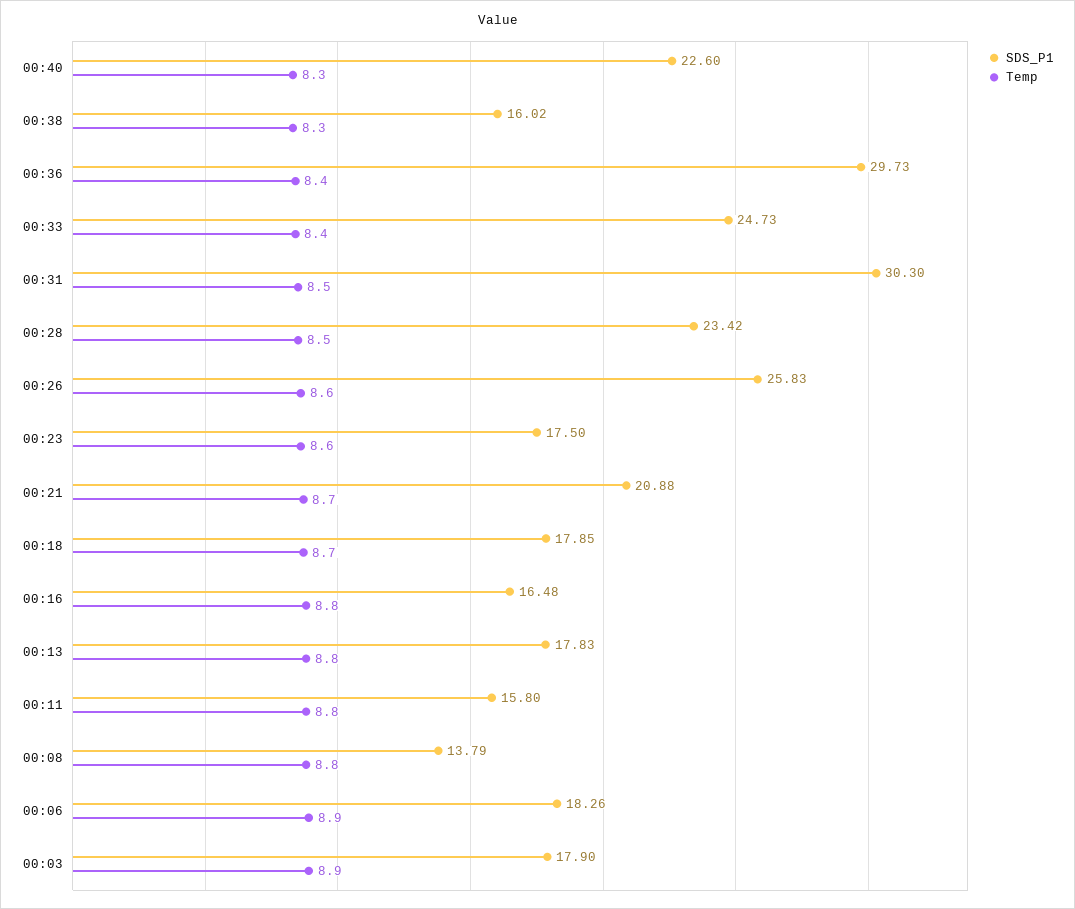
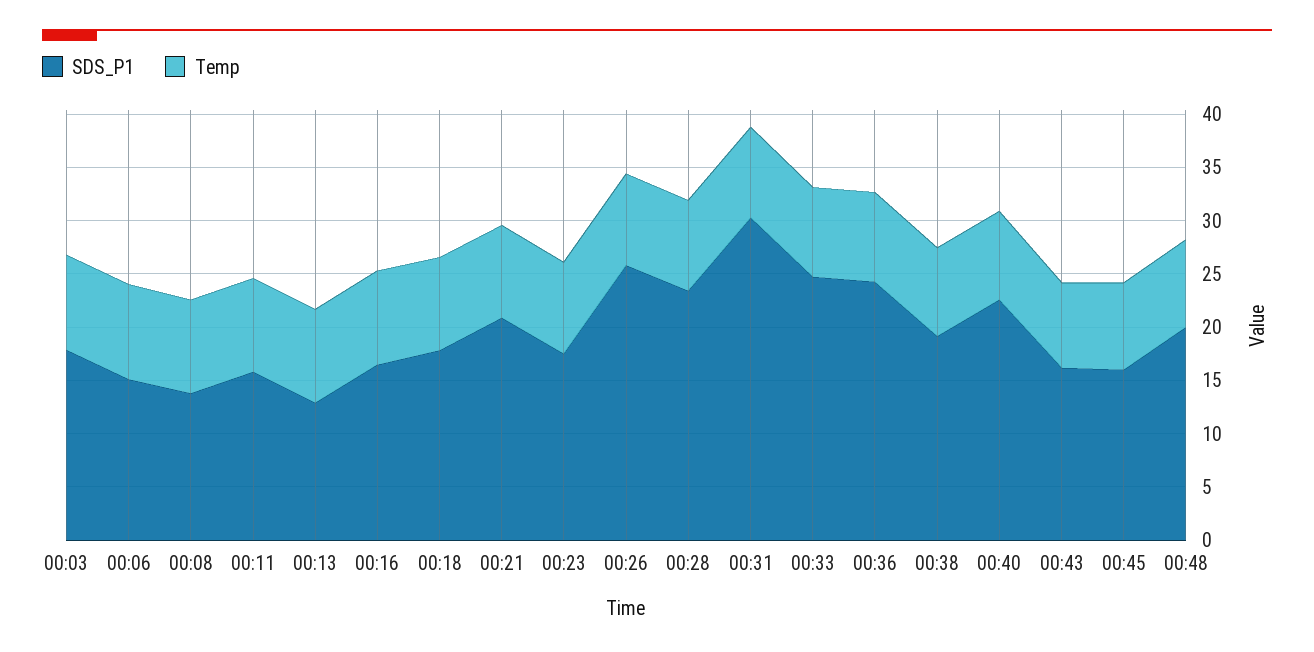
SDS_P1, 00:38: 16.02 -> 19
SDS_P1, 00:36: 29.73 -> 24
SDS_P1, 00:13: 17.83 -> 13
SDS_P1, 00:06: 18.26 -> 15
SDS_P1, 00:43: none -> 16
Temp, 00:43: none -> 8
SDS_P1, 00:45: none -> 16
Temp, 00:45: none -> 8
SDS_P1, 00:48: none -> 20
Temp, 00:48: none -> 8

